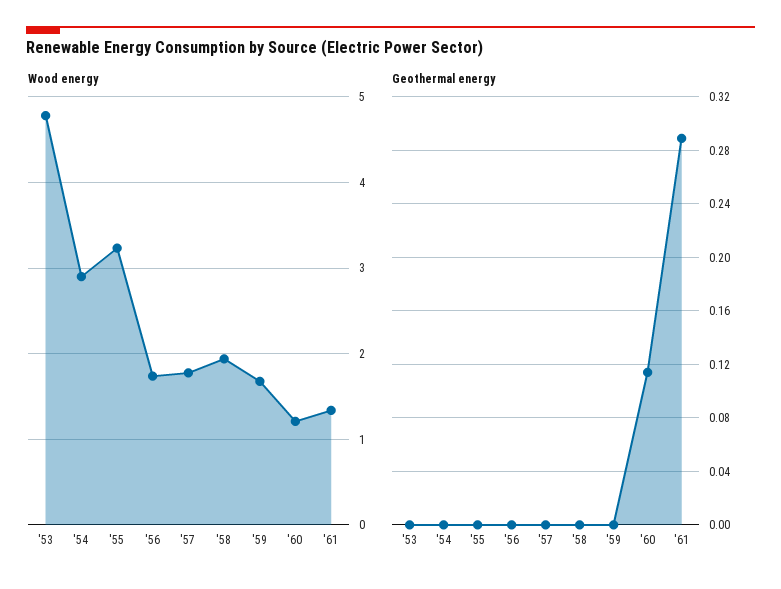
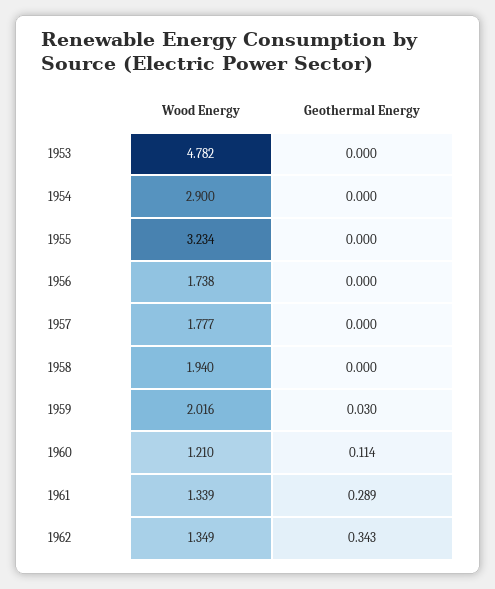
Wood energy, '59: 1.7 -> 2.016
Geothermal energy, '59: 0 -> 0.03
Wood energy, 1962: none -> 1.349
Geothermal energy, 1962: none -> 0.343

